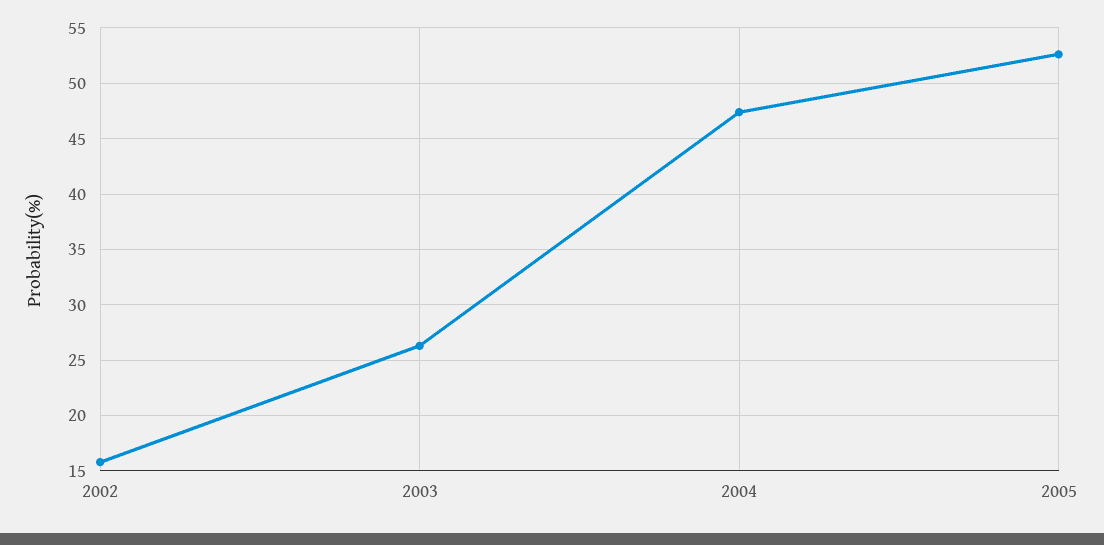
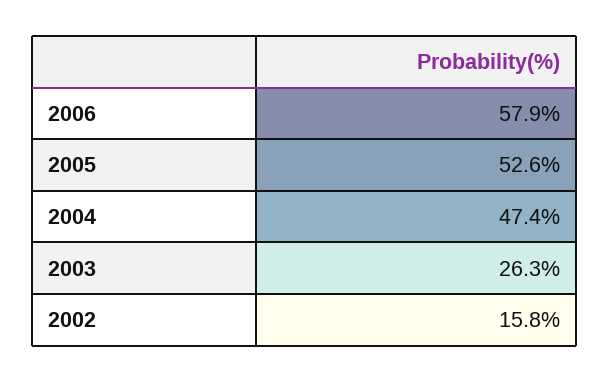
2006: none -> 57.9

